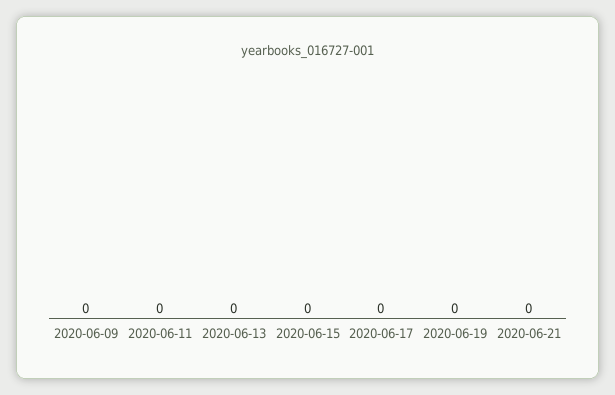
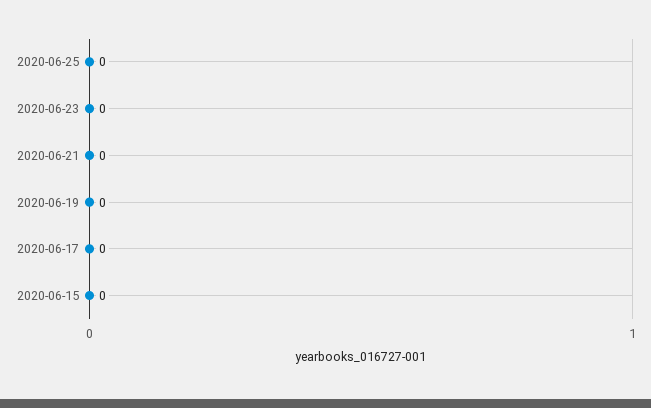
2020-06-09: 0 -> none
2020-06-11: 0 -> none
2020-06-13: 0 -> none
2020-06-25: none -> 0
2020-06-23: none -> 0

